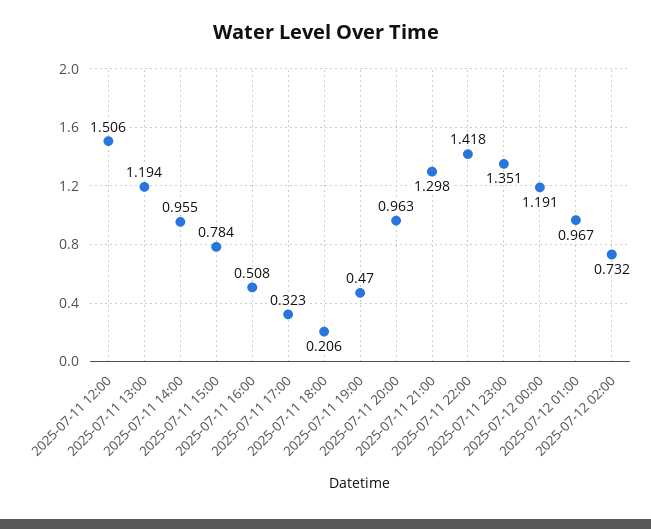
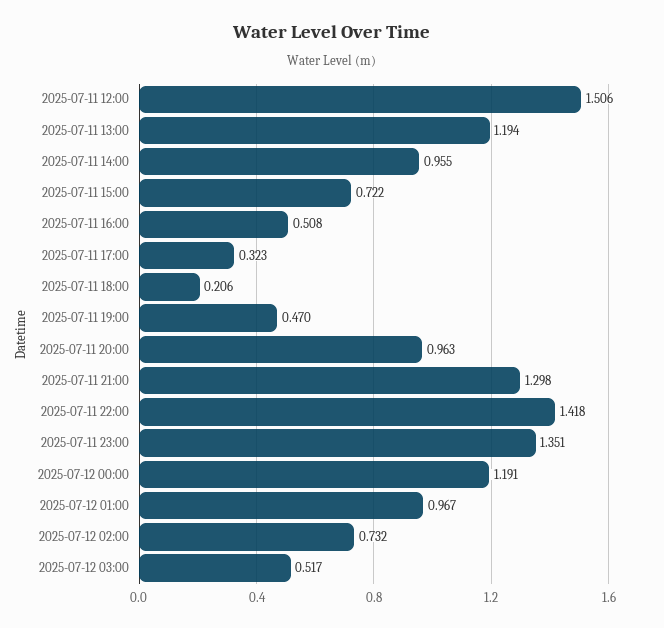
2025-07-11 15:00: 0.784 -> 0.722
2025-07-12 03:00: none -> 0.517

